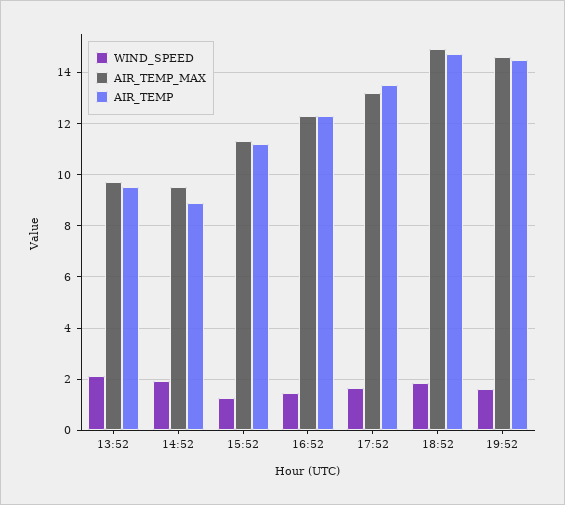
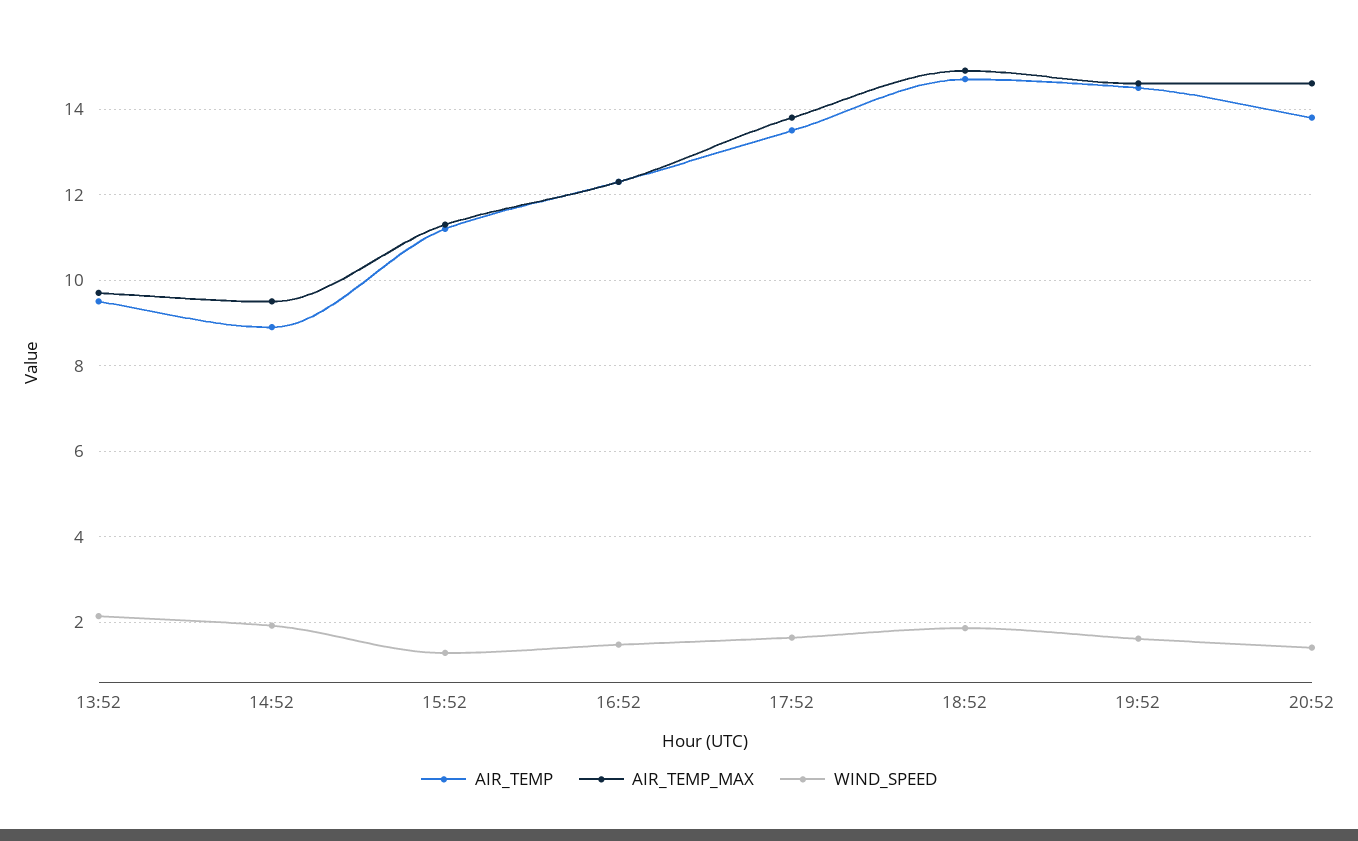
AIR_TEMP_MAX, 17:52: 13.25 -> 13.8
AIR_TEMP, 20:52: none -> 13.8
AIR_TEMP_MAX, 20:52: none -> 14.6
WIND_SPEED, 20:52: none -> 1.4

